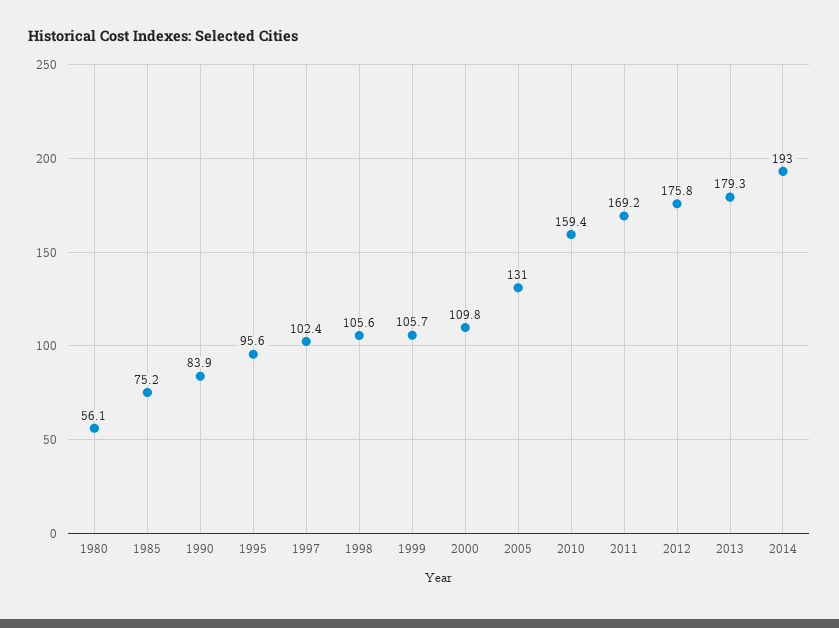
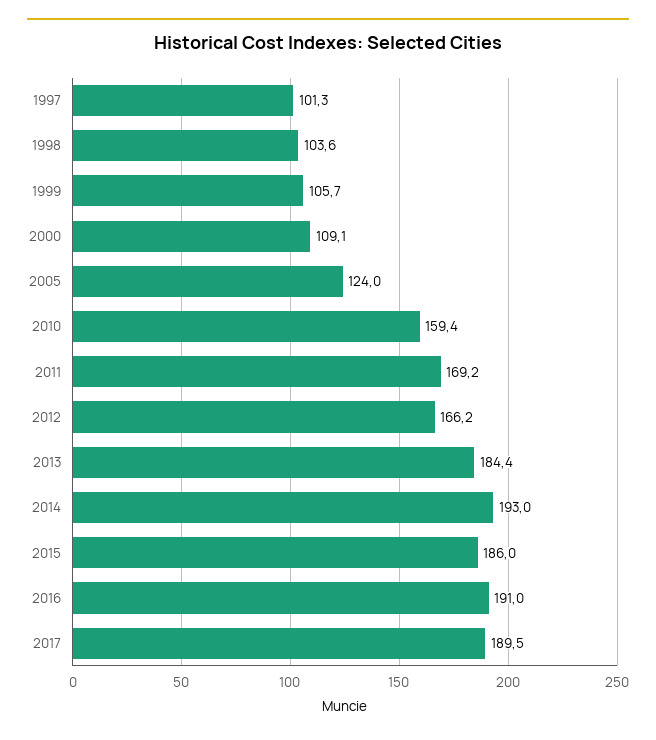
1980: 56.1 -> none
1985: 75.2 -> none
1990: 83.9 -> none
1995: 95.6 -> none
1997: 102.4 -> 101.3
1998: 105.6 -> 103.6
2000: 109.8 -> 109.1
2005: 131 -> 124
2012: 175.8 -> 166.2
2013: 179.3 -> 184.4
2015: none -> 186
2016: none -> 191
2017: none -> 189.5

